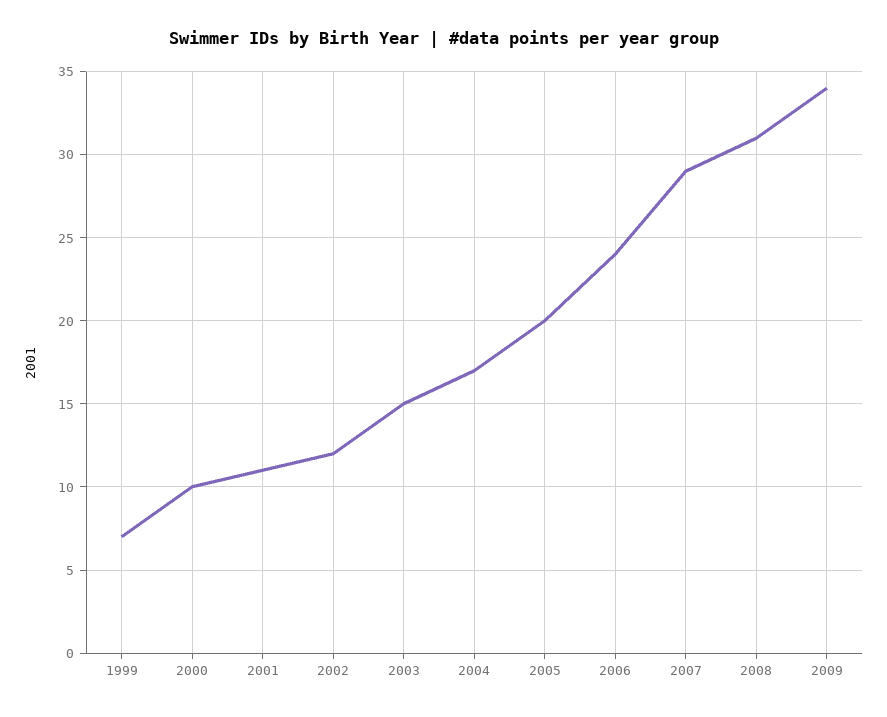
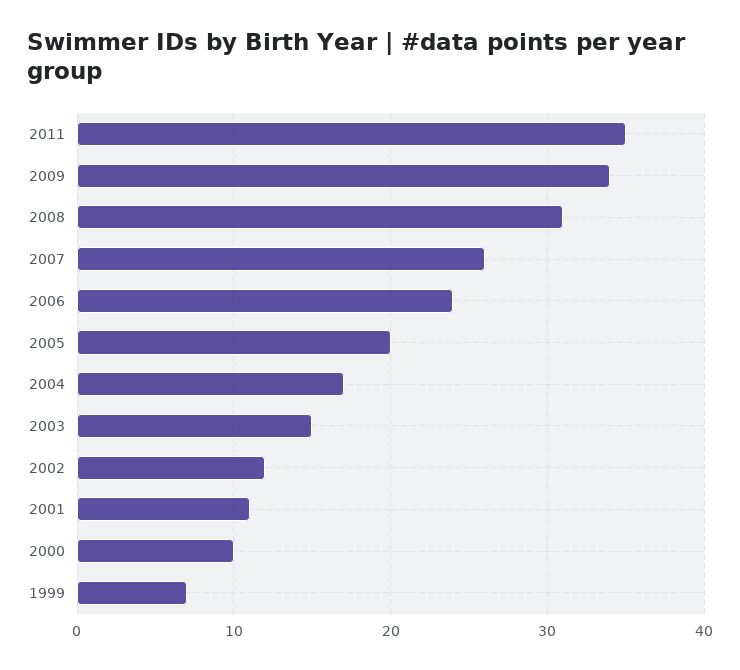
2007: 29 -> 26
2011: none -> 35

